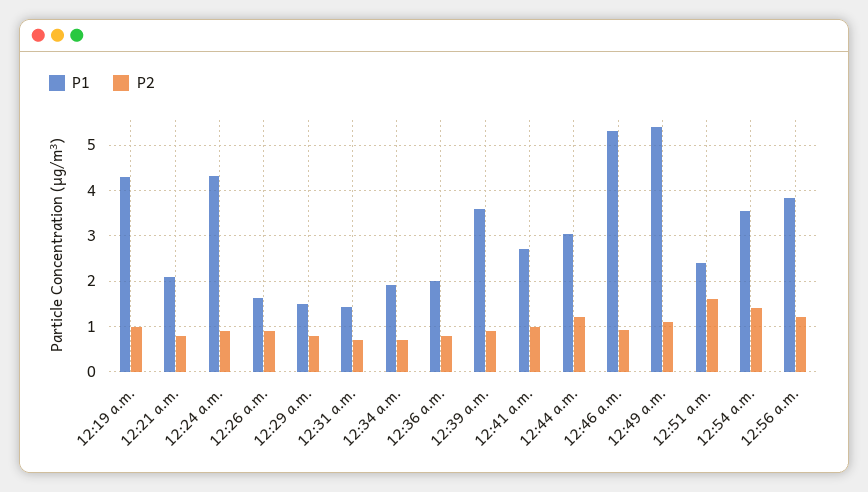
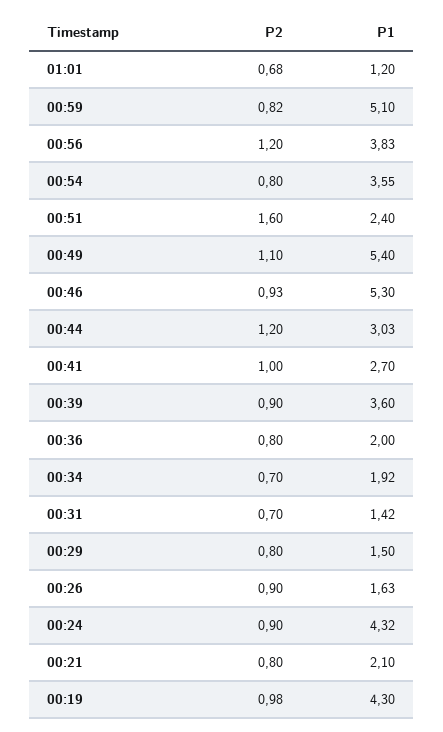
P2, 12:54 a.m.: 1.4 -> 0.8
P2, 01:01: none -> 0.68
P1, 01:01: none -> 1.2
P2, 00:59: none -> 0.82
P1, 00:59: none -> 5.1

